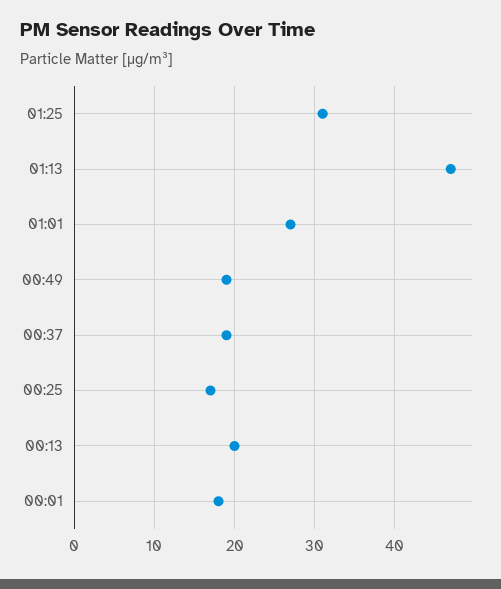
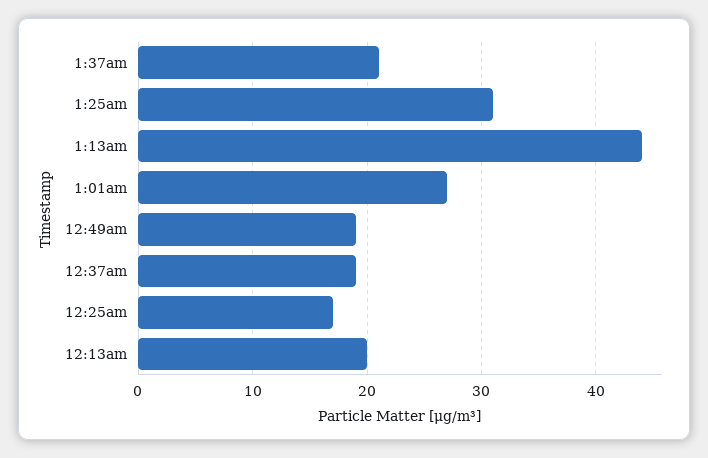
01:13: 47 -> 44
00:01: 18 -> none
1:37am: none -> 21

